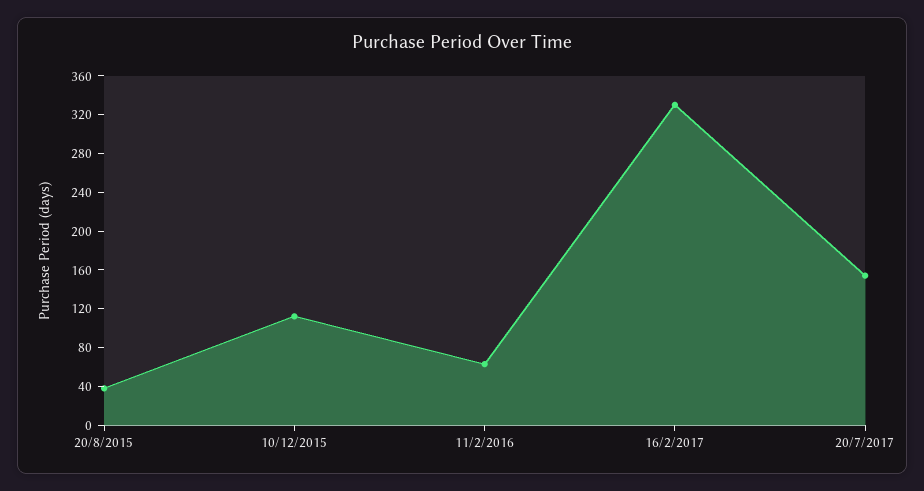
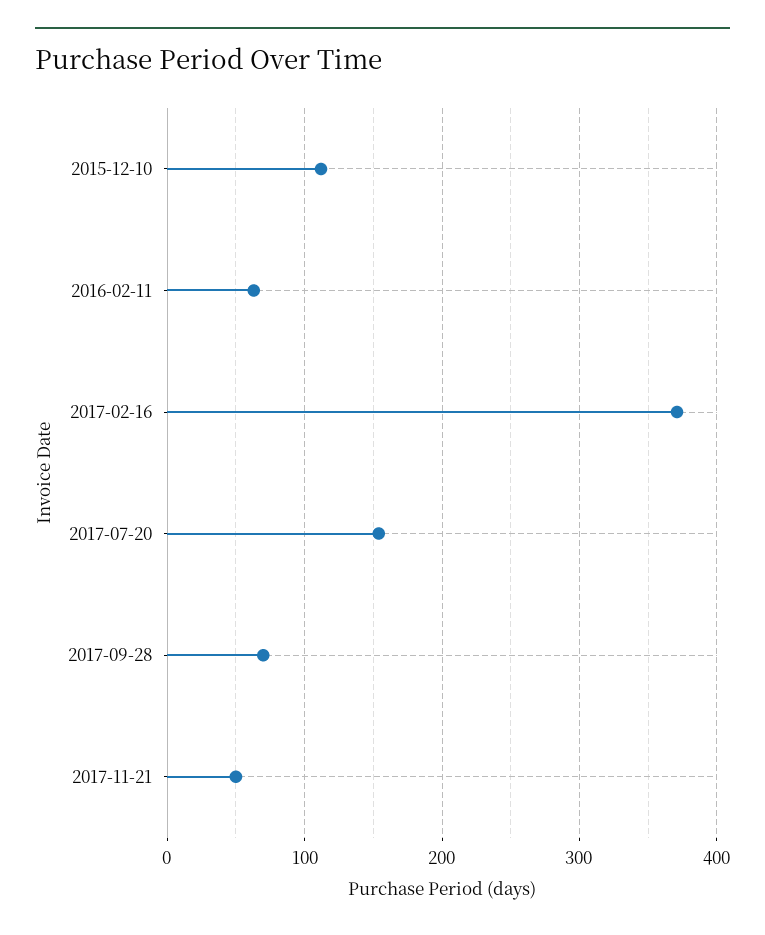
20/8/2015: 40 -> none
16/2/2017: 330 -> 370
2017-09-28: none -> 70
2017-11-21: none -> 50

